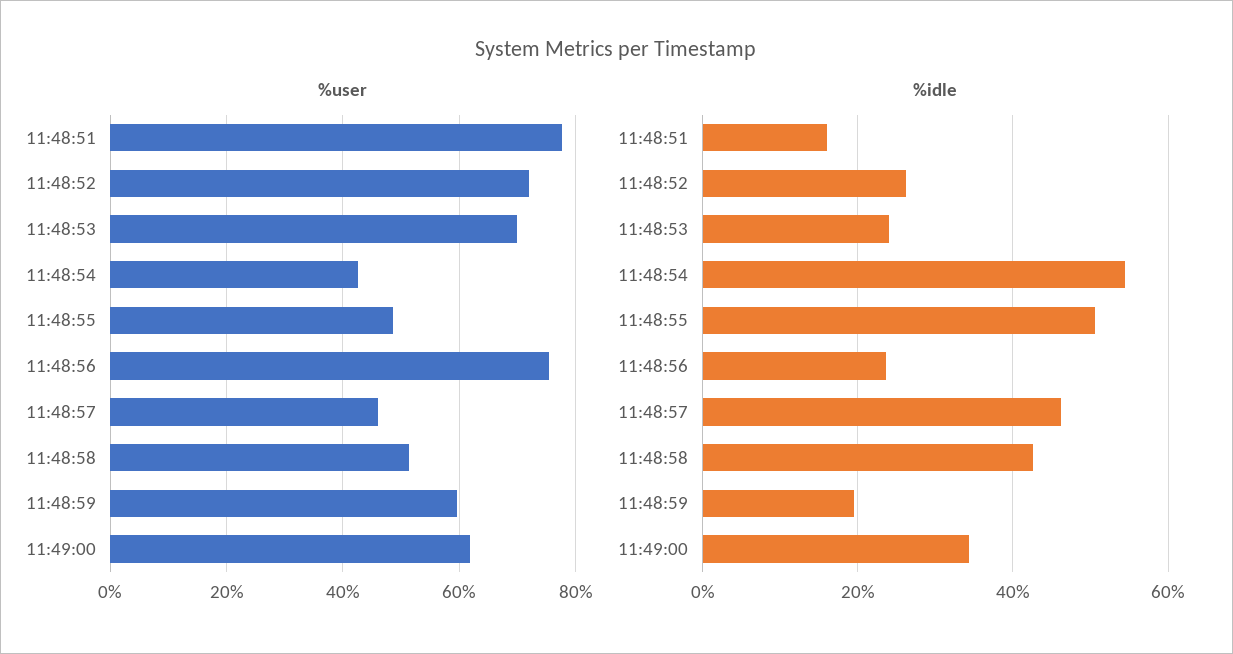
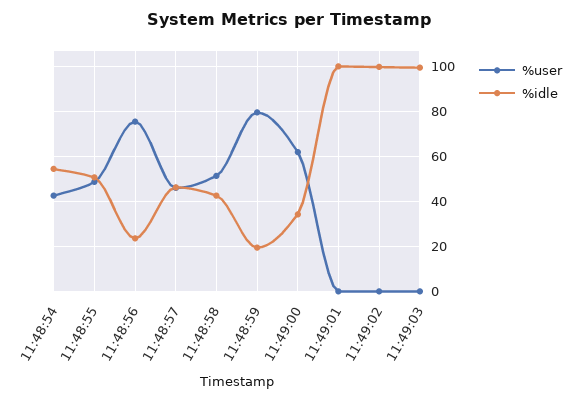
%user, 11:48:51: 78 -> none
%user, 11:48:52: 72 -> none
%user, 11:48:53: 70 -> none
%user, 11:48:59: 60 -> 80
%idle, 11:48:51: 16 -> none
%idle, 11:48:52: 26 -> none
%idle, 11:48:53: 24 -> none
%user, 11:49:01: none -> 0
%idle, 11:49:01: none -> 100
%user, 11:49:02: none -> 0
%idle, 11:49:02: none -> 100
%user, 11:49:03: none -> 0
%idle, 11:49:03: none -> 100

